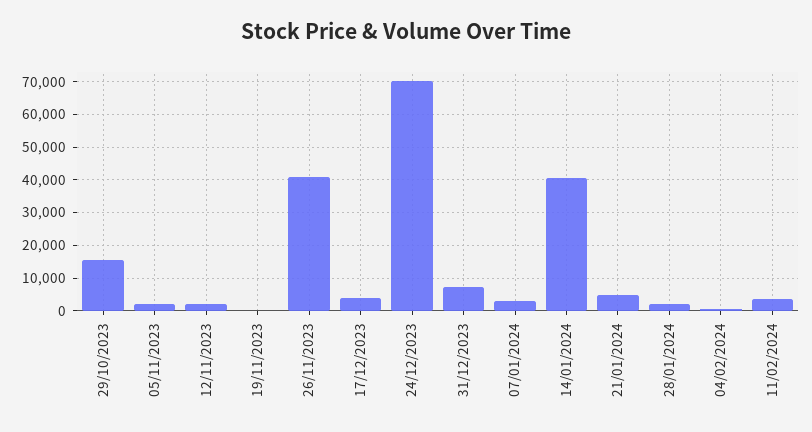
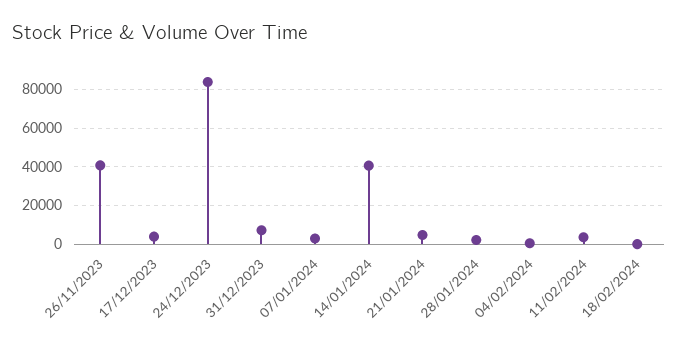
29/10/2023: 16000 -> none
05/11/2023: 2000 -> none
12/11/2023: 2000 -> none
19/11/2023: 0 -> none
24/12/2023: 70000 -> 85000
18/02/2024: none -> 0

